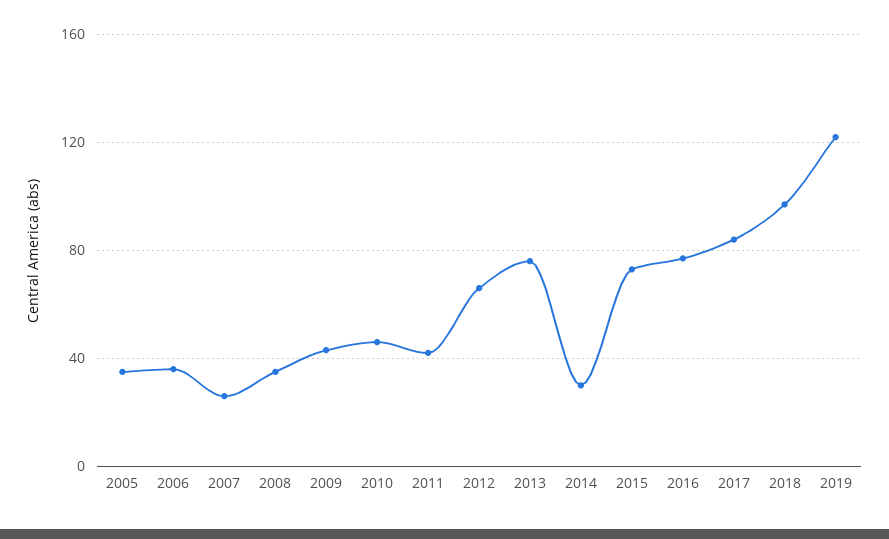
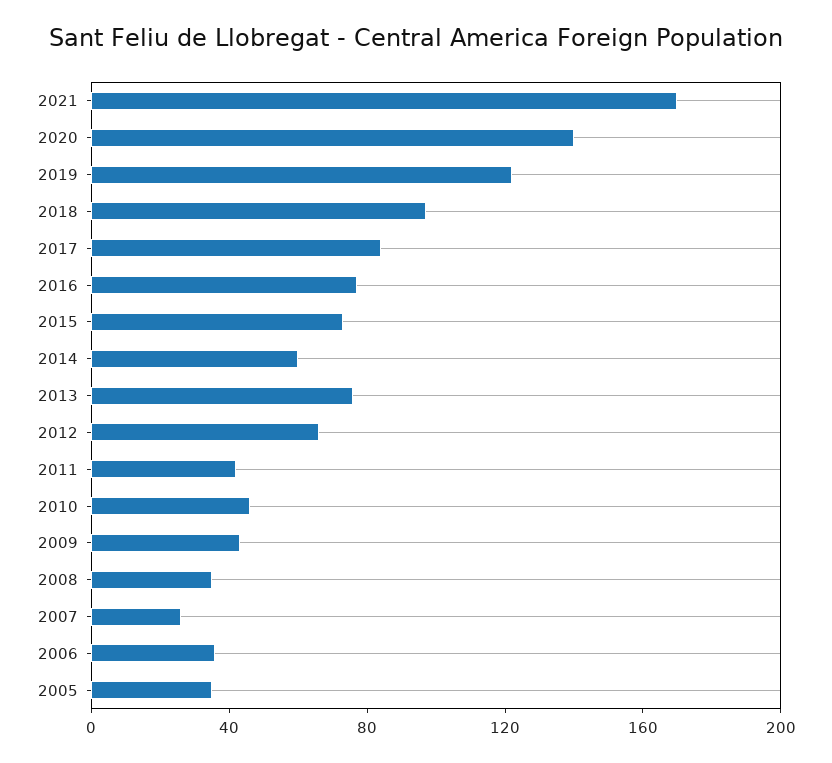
2014: 30 -> 60
2021: none -> 170
2020: none -> 140

